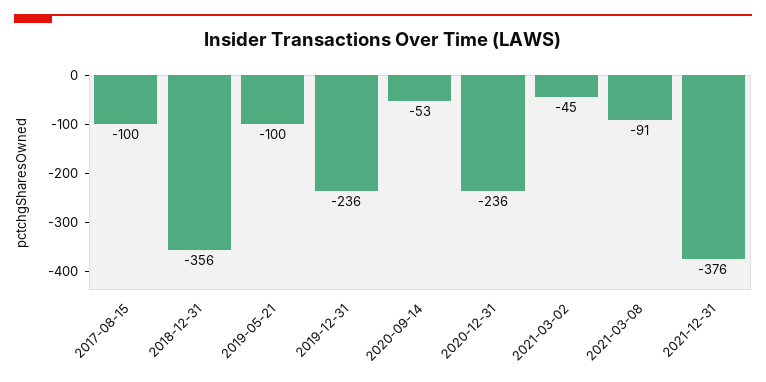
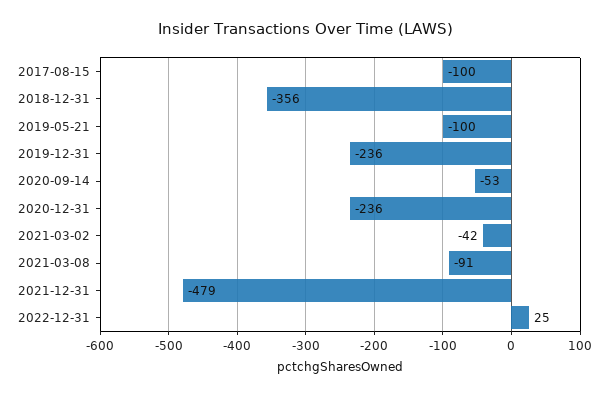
2021-03-02: -45 -> -42
2021-12-31: -376 -> -479
2022-12-31: none -> 25

